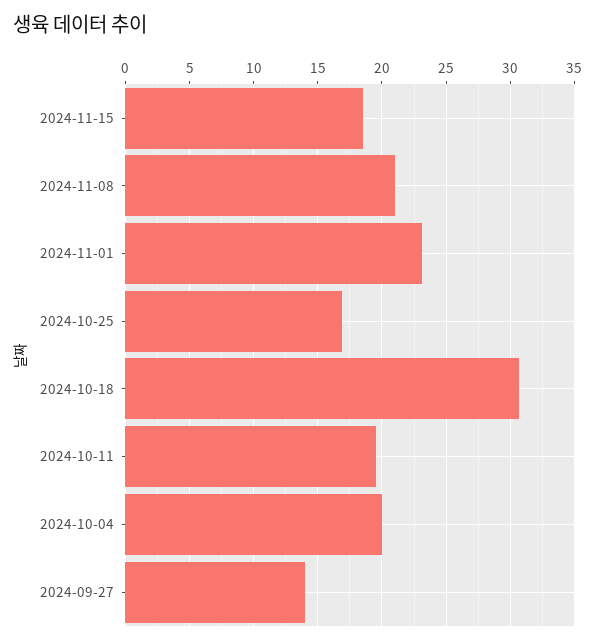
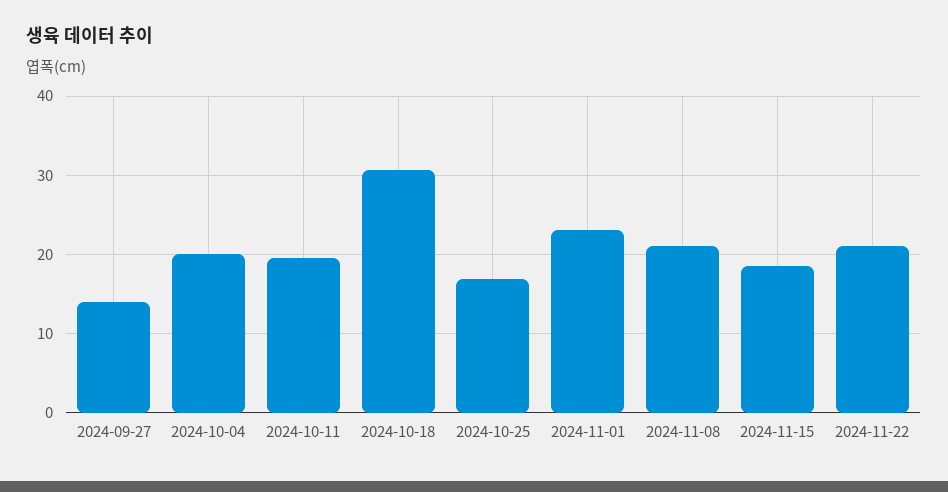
2024-11-22: none -> 21

